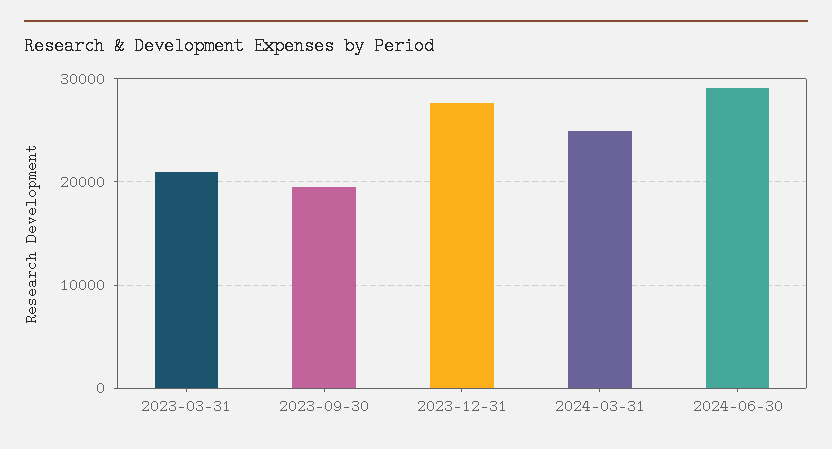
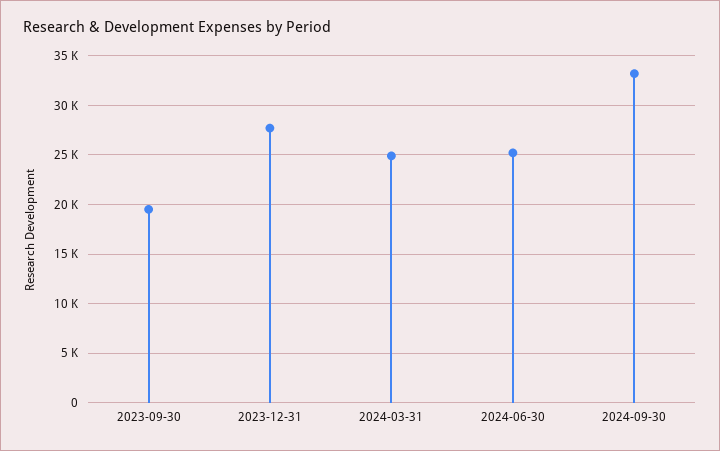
2023-03-31: 21000 -> none
2024-06-30: 29000 -> 25000
2024-09-30: none -> 33000

